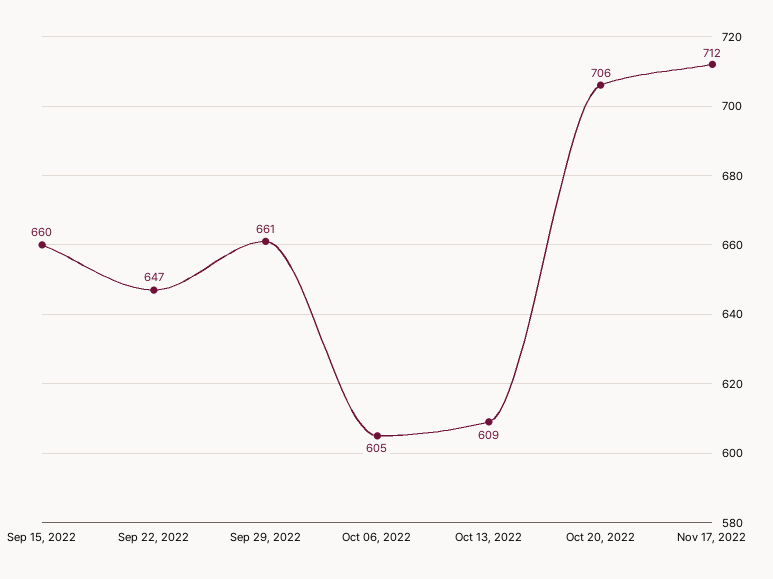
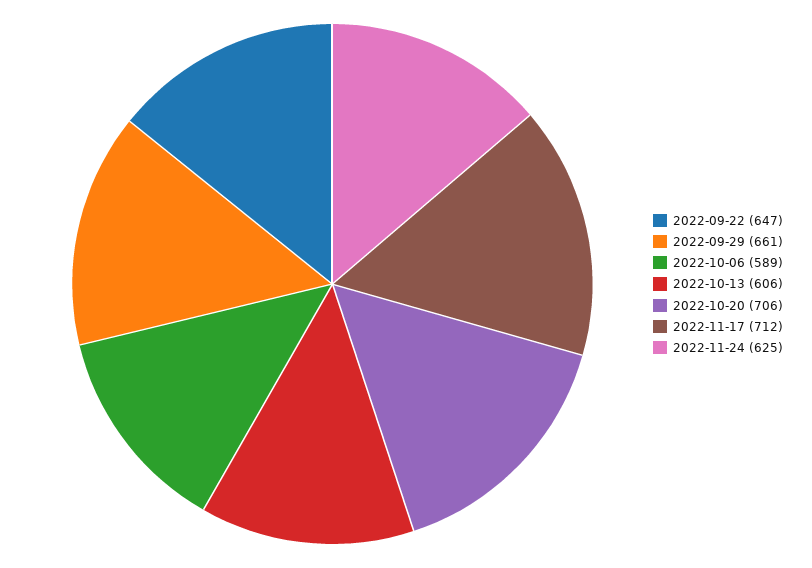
Sep 15, 2022: 660 -> none
Oct 06, 2022: 605 -> 589
Oct 13, 2022: 609 -> 606
2022-11-24: none -> 625

